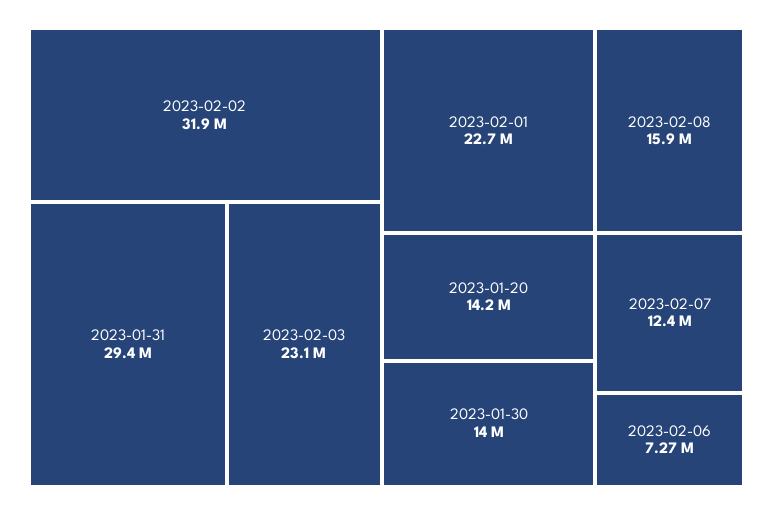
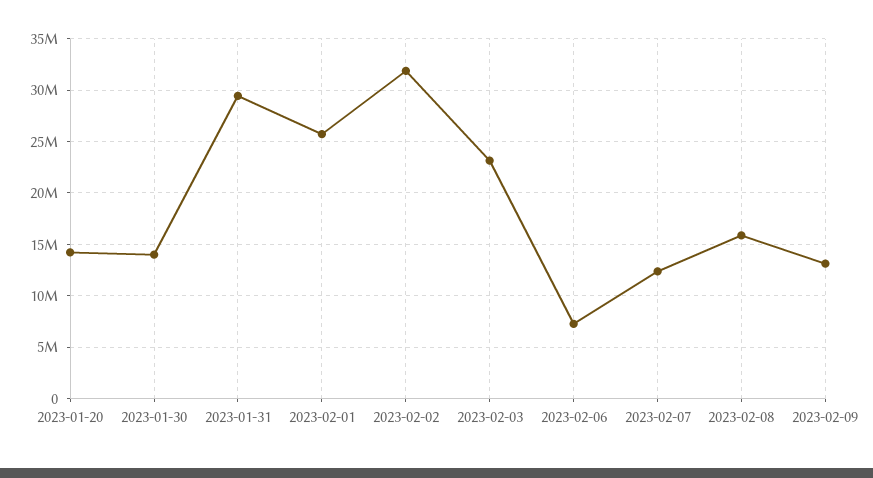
2023-02-01: 22700000 -> 26000000
2023-02-09: none -> 13000000

